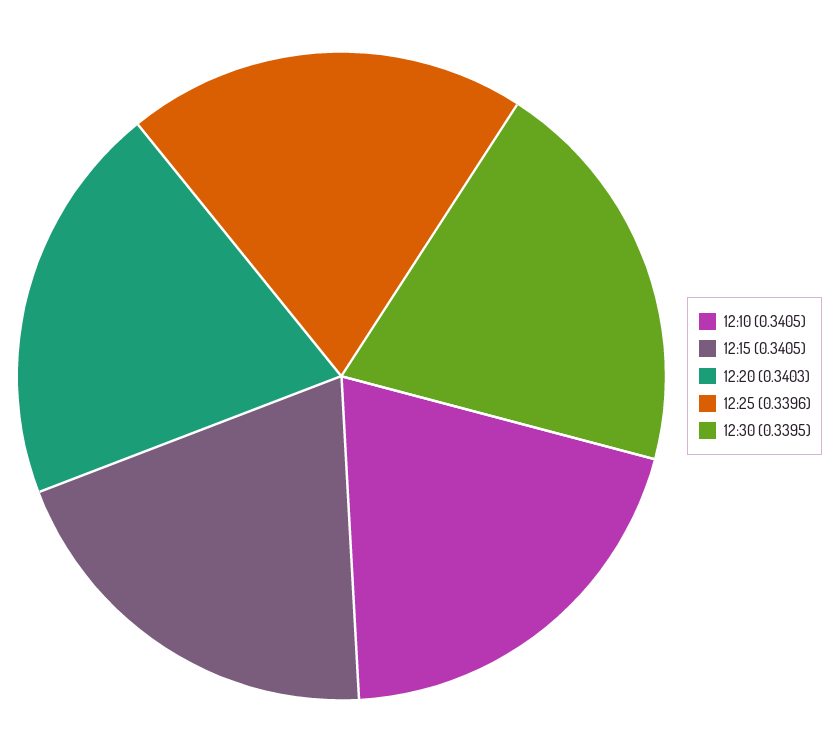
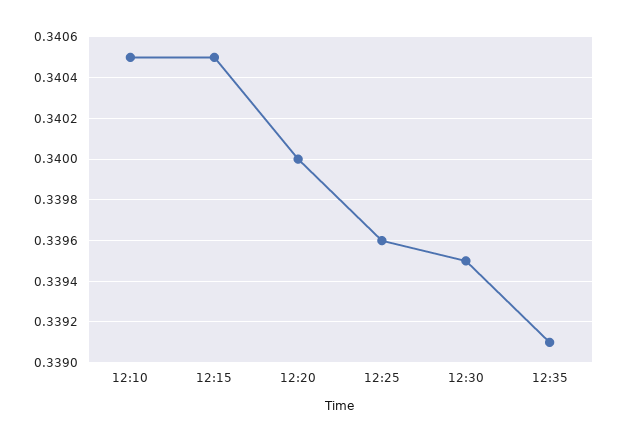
12:20: 0.3403 -> 0.34
12:35: none -> 0.3391

